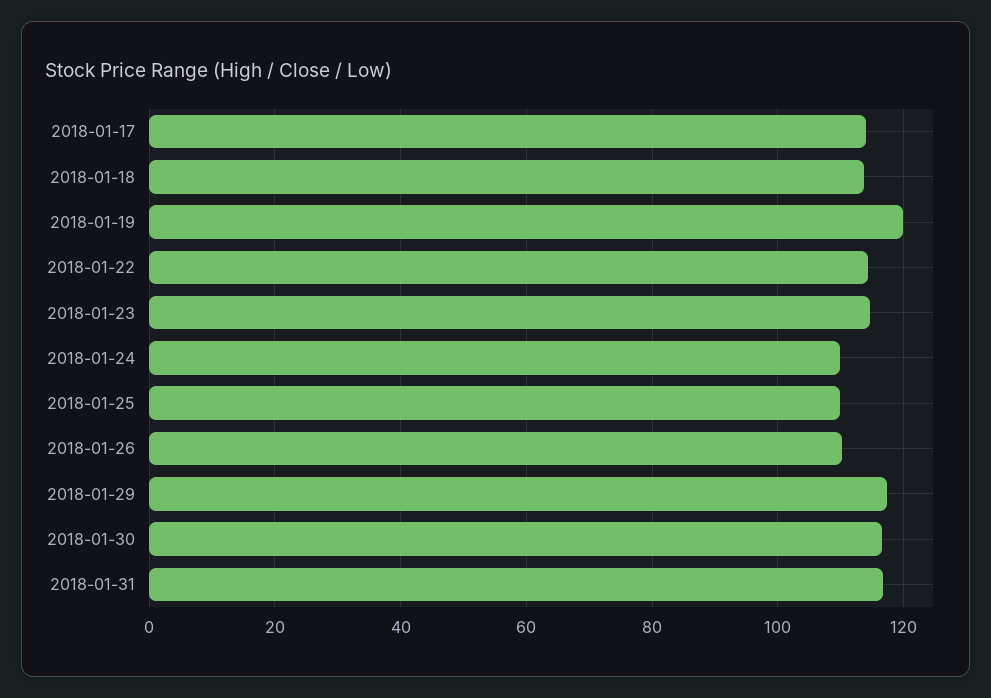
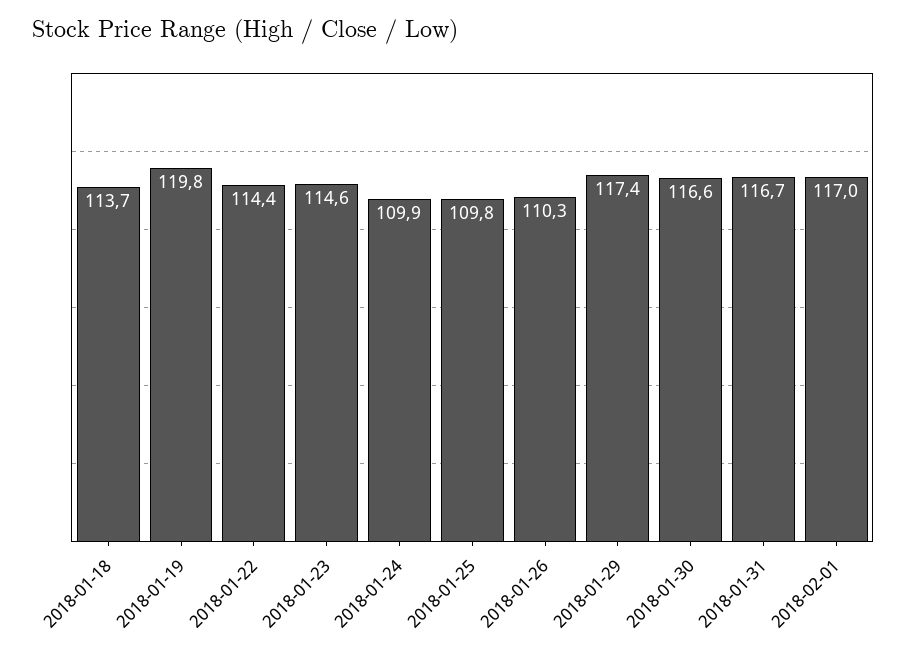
2018-01-17: 114 -> none
2018-02-01: none -> 117

